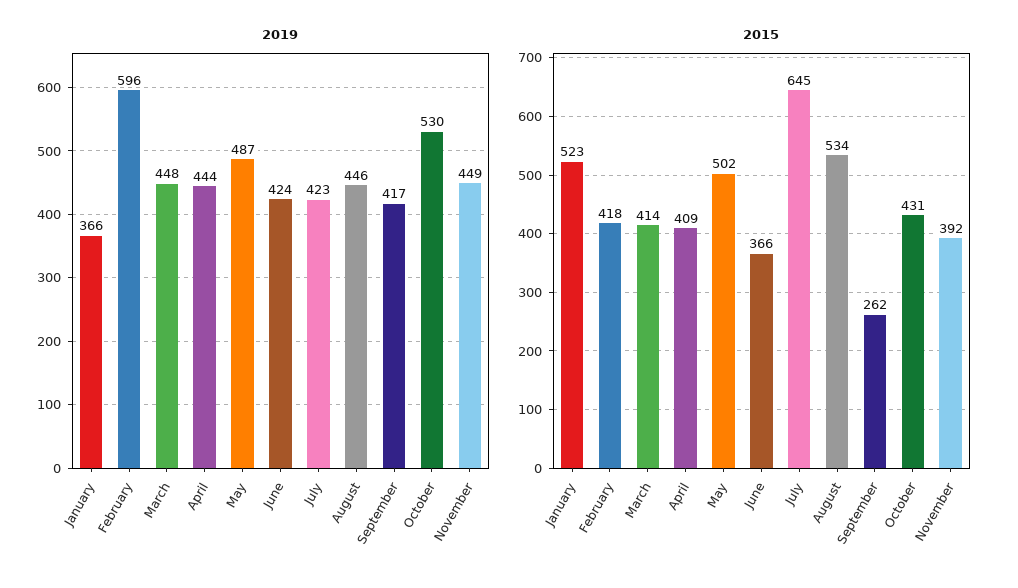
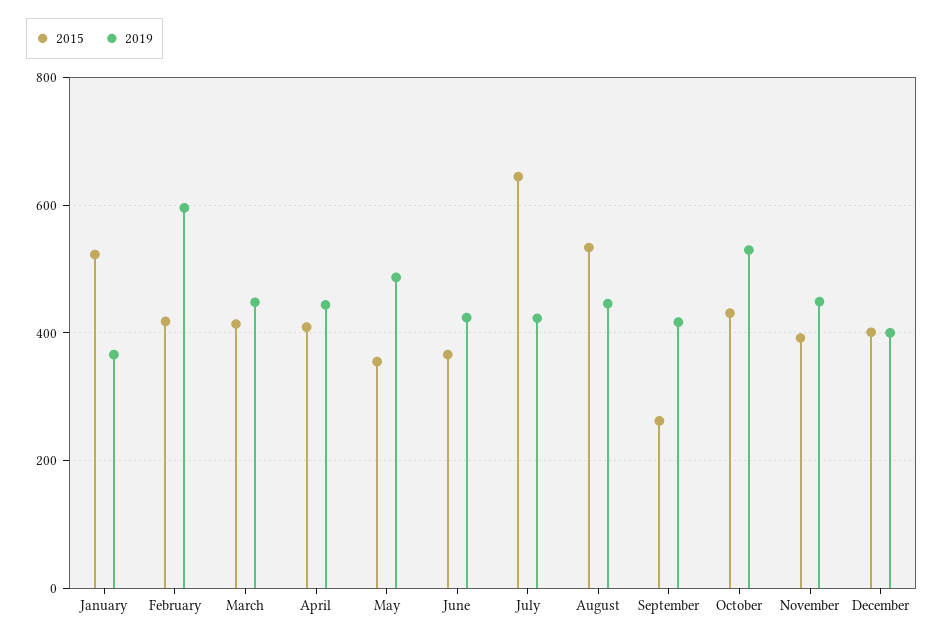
2015, May: 502 -> 360
2015, December: none -> 400
2019, December: none -> 400

